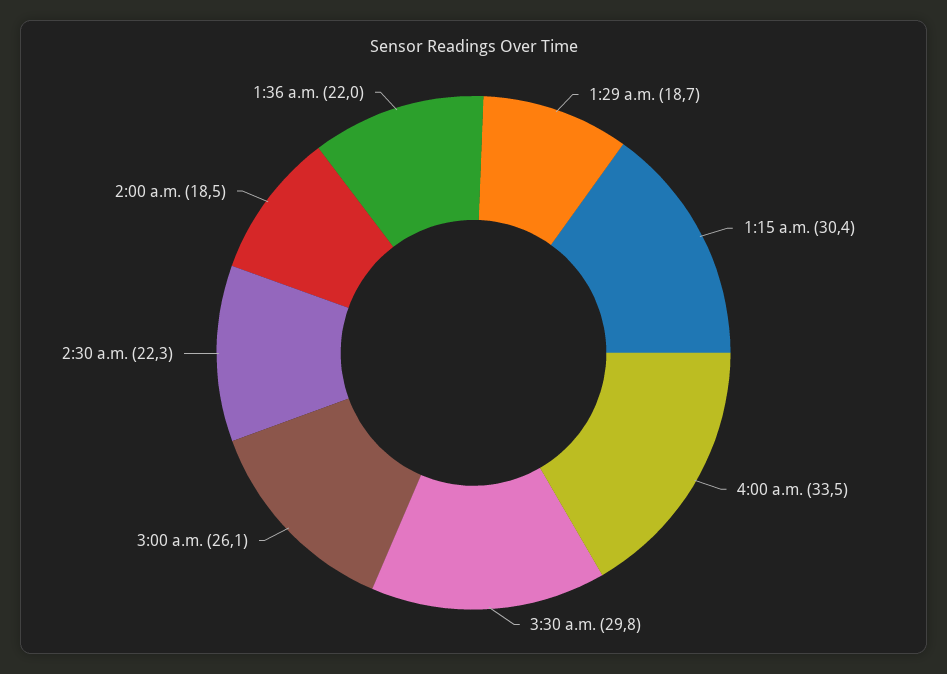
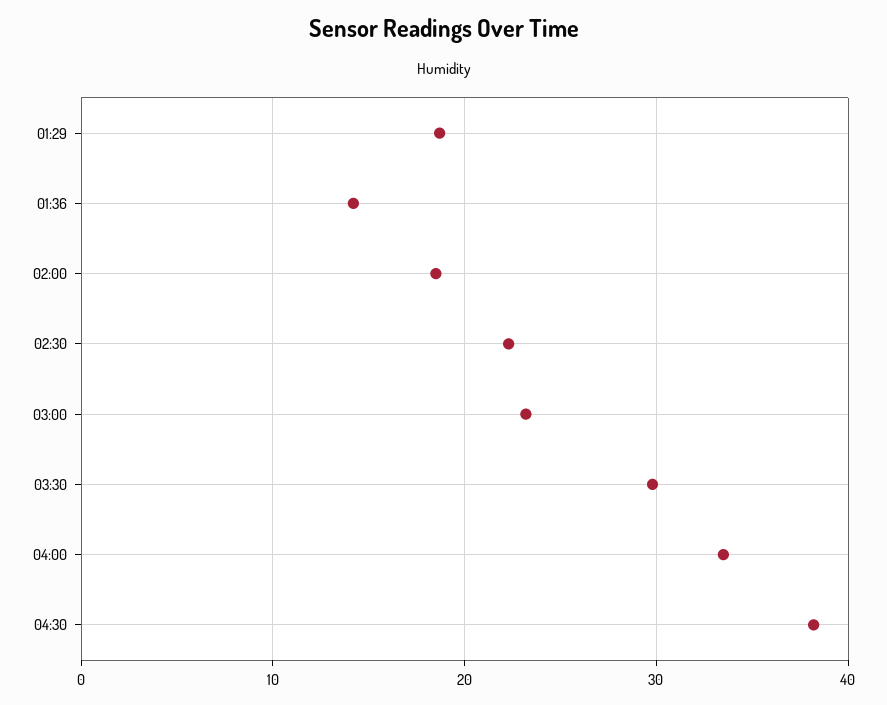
1:15 a.m.: 30.4 -> none
3:00 a.m.: 26.1 -> 23
1:36 a.m.: 22 -> 14
04:30: none -> 38

